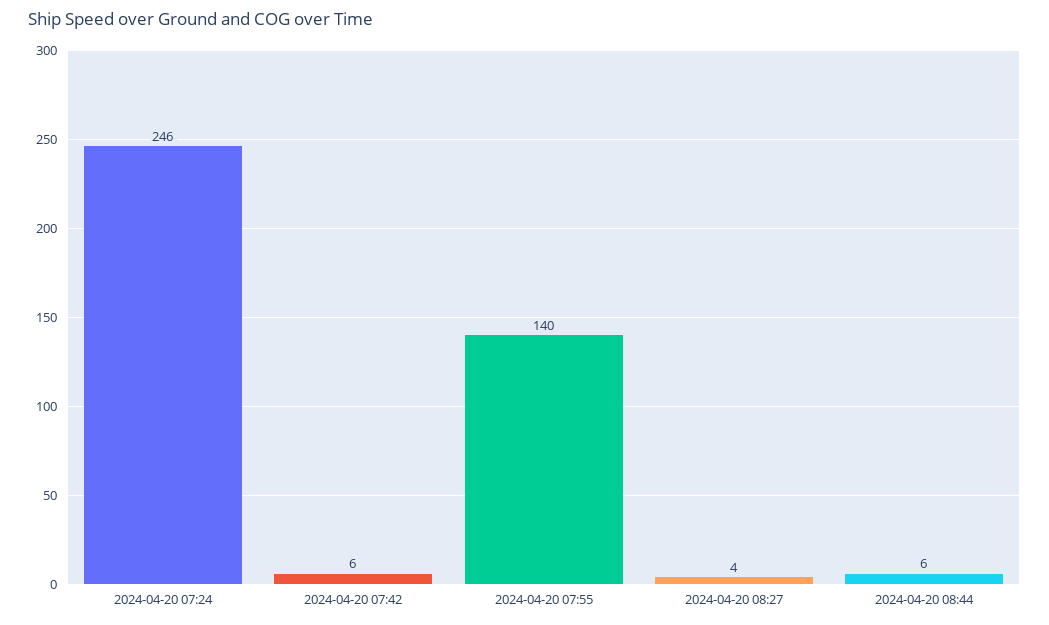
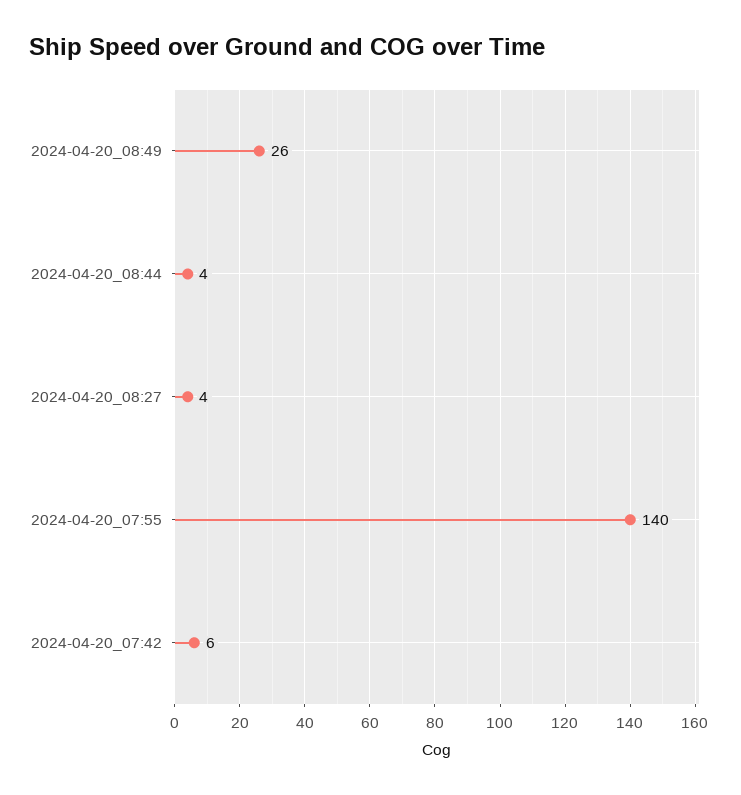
2024-04-20 07:24: 246 -> none
2024-04-20 08:44: 6 -> 4
2024-04-20_08:49: none -> 26

